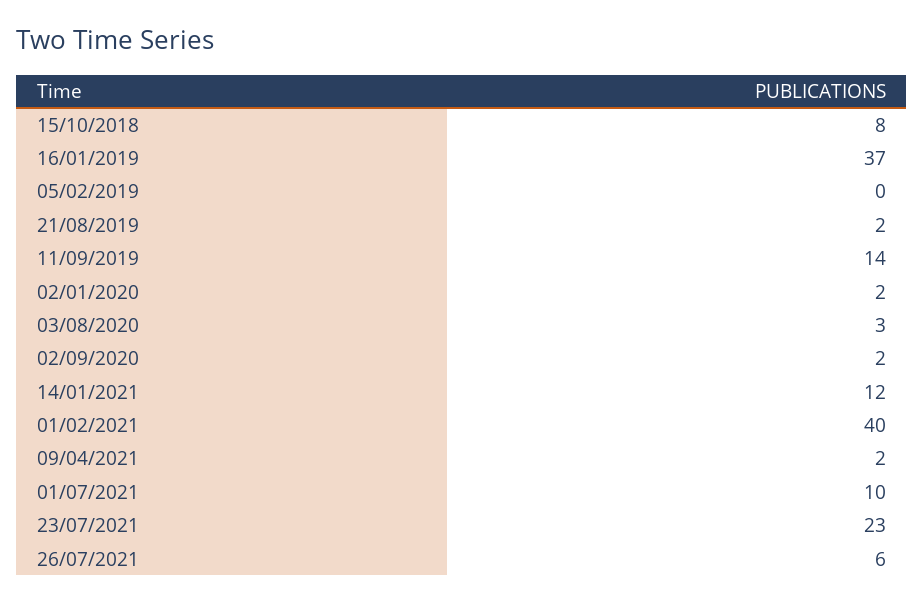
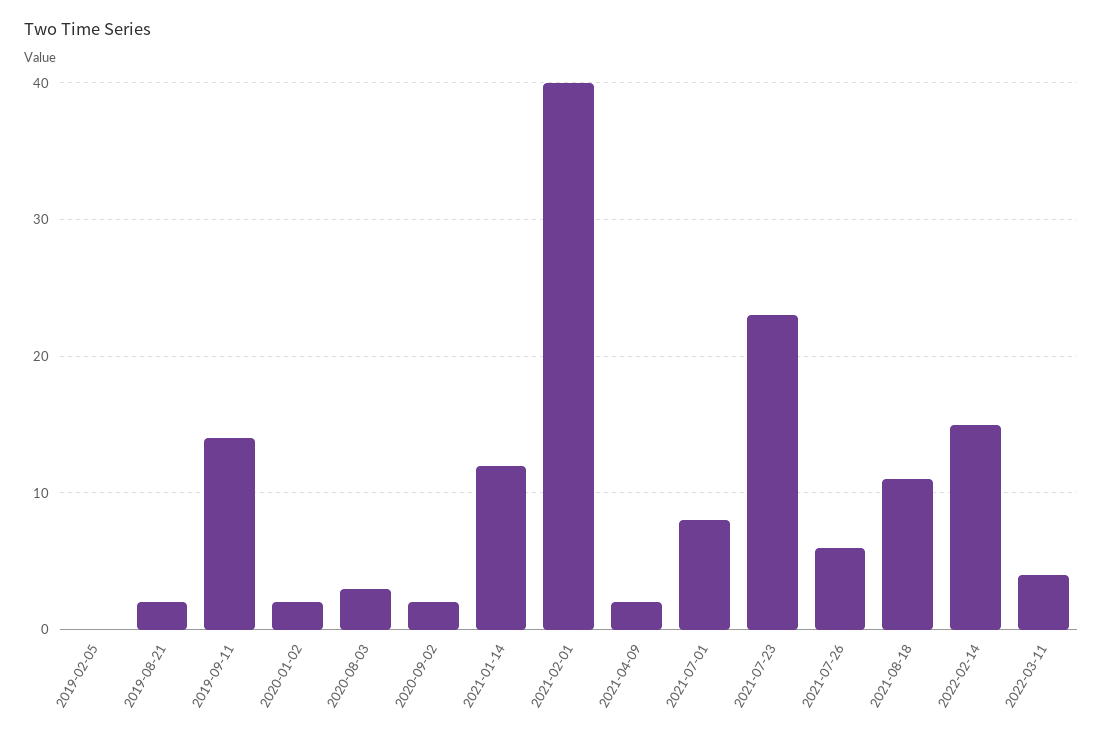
15/10/2018: 8 -> none
16/01/2019: 37 -> none
01/07/2021: 10 -> 8
2021-08-18: none -> 11
2022-02-14: none -> 15
2022-03-11: none -> 4

